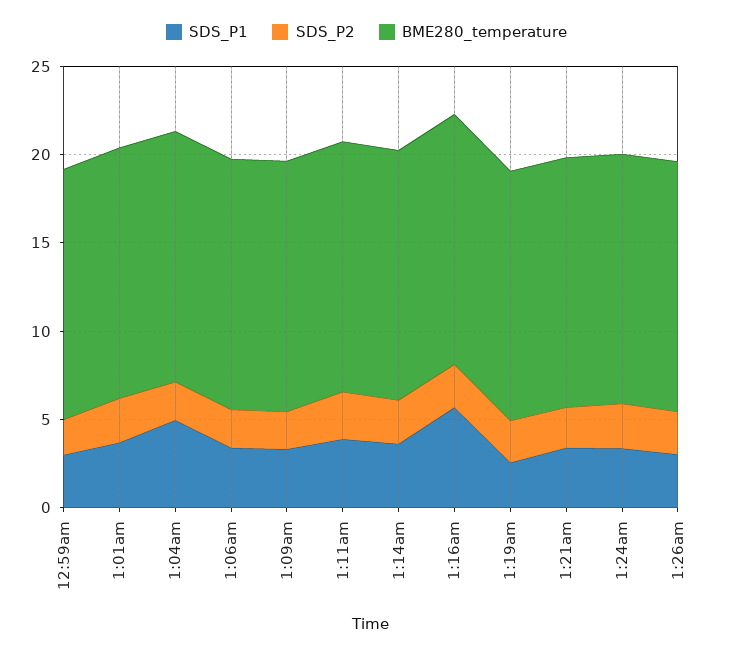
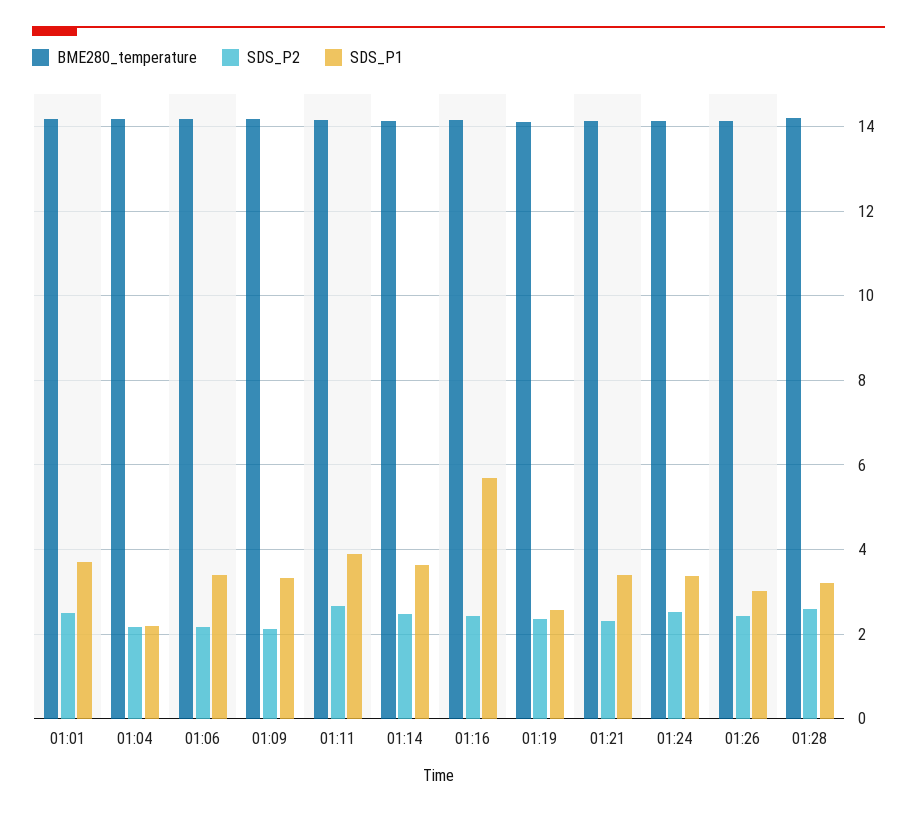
SDS_P1, 12:59am: 3 -> none
SDS_P2, 12:59am: 2 -> none
BME280_temperature, 12:59am: 14 -> none
SDS_P1, 1:04am: 5 -> 2.2
BME280_temperature, 01:28: none -> 14.2
SDS_P2, 01:28: none -> 2.6
SDS_P1, 01:28: none -> 3.2

